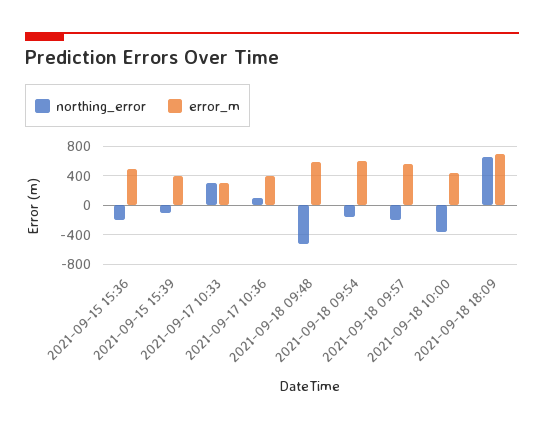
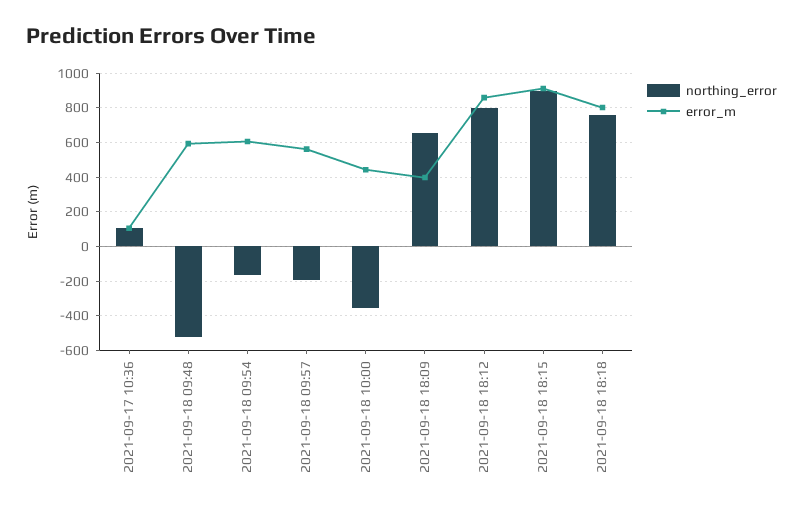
northing_error, 2021-09-15 15:36: -200 -> none
error_m, 2021-09-15 15:36: 500 -> none
northing_error, 2021-09-15 15:39: -100 -> none
error_m, 2021-09-15 15:39: 400 -> none
northing_error, 2021-09-17 10:33: 300 -> none
error_m, 2021-09-17 10:33: 300 -> none
error_m, 2021-09-17 10:36: 400 -> 100
error_m, 2021-09-18 18:09: 700 -> 400
northing_error, 2021-09-18 18:12: none -> 800
error_m, 2021-09-18 18:12: none -> 850
northing_error, 2021-09-18 18:15: none -> 900
error_m, 2021-09-18 18:15: none -> 900
northing_error, 2021-09-18 18:18: none -> 750
error_m, 2021-09-18 18:18: none -> 800

